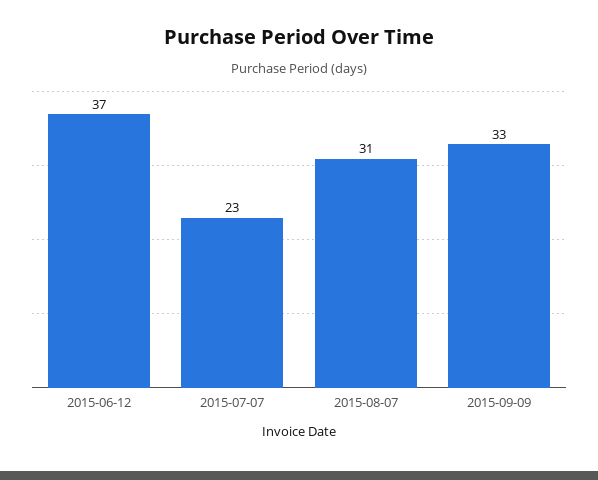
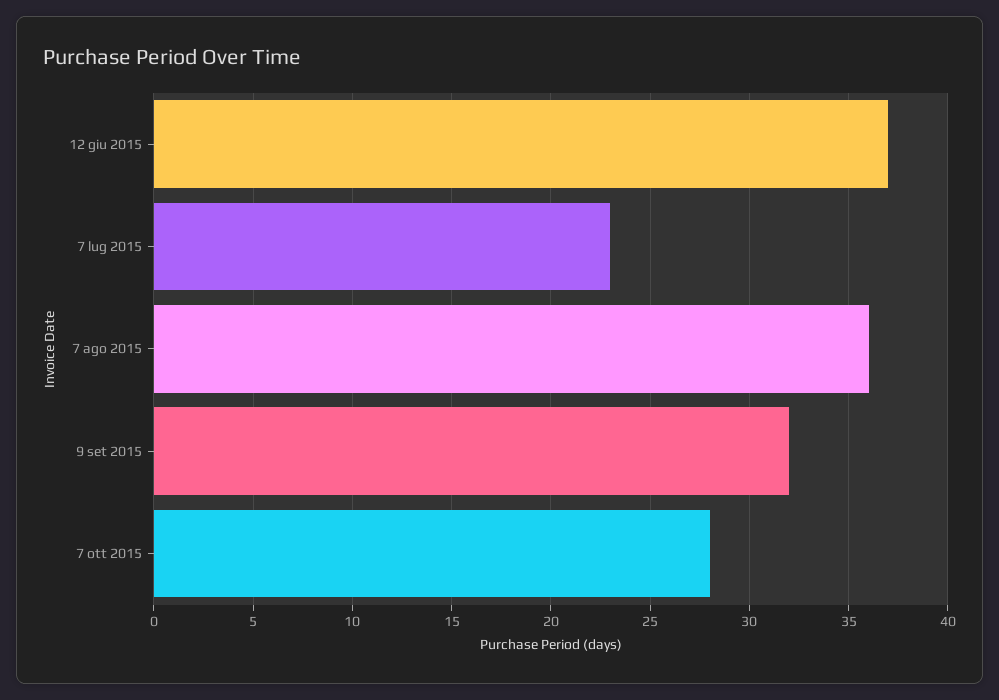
2015-08-07: 31 -> 36
2015-09-09: 33 -> 32
7 ott 2015: none -> 28

